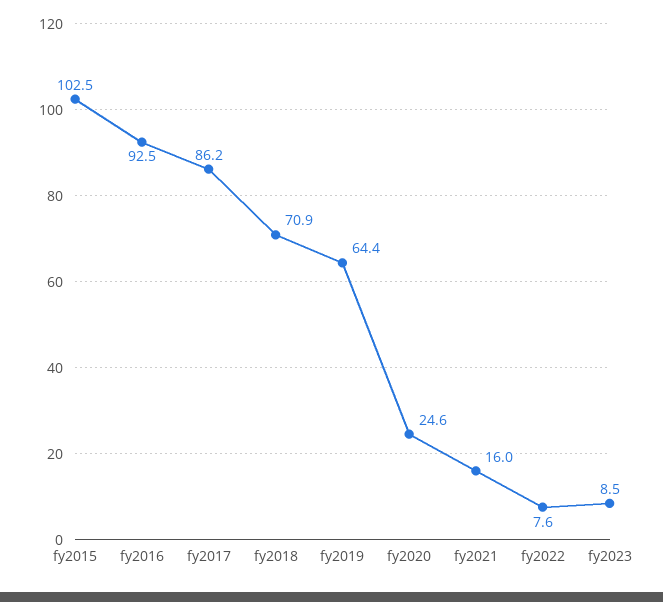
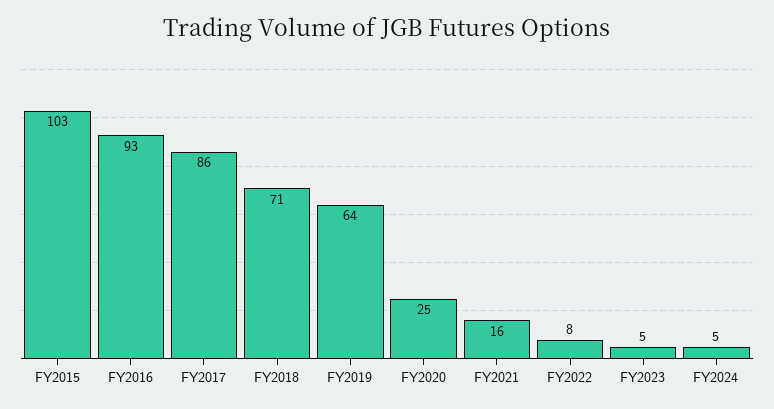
fy2023: 8.5 -> 5
FY2024: none -> 5

